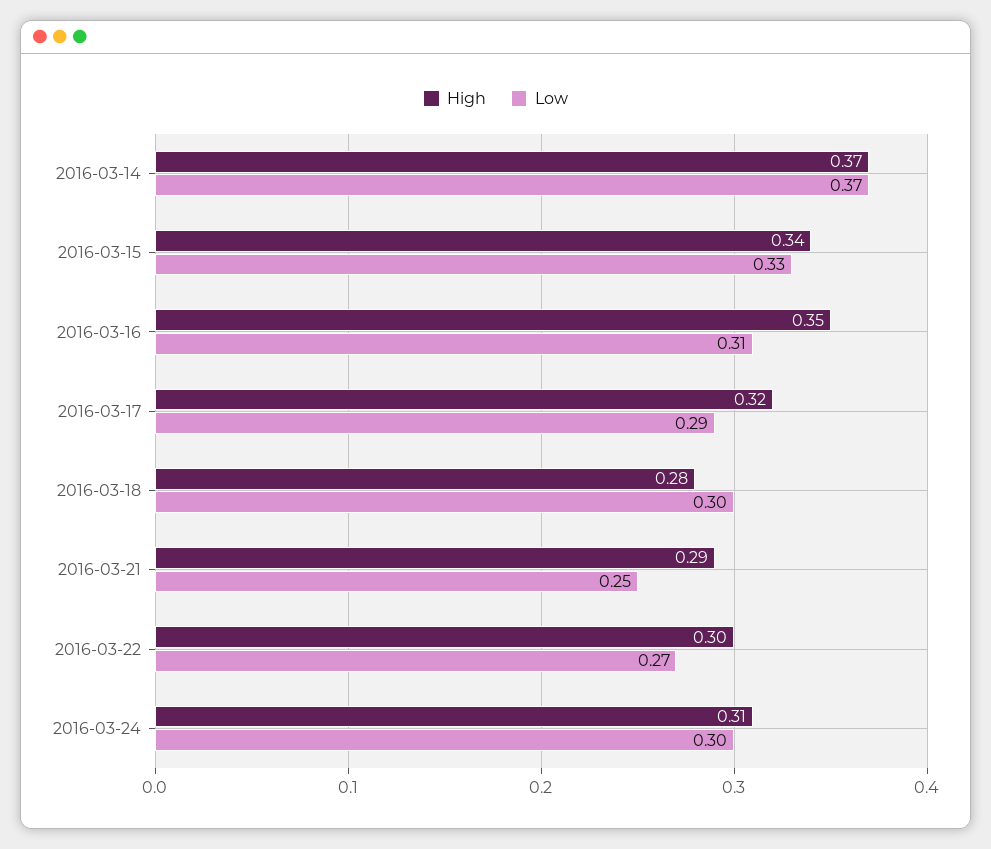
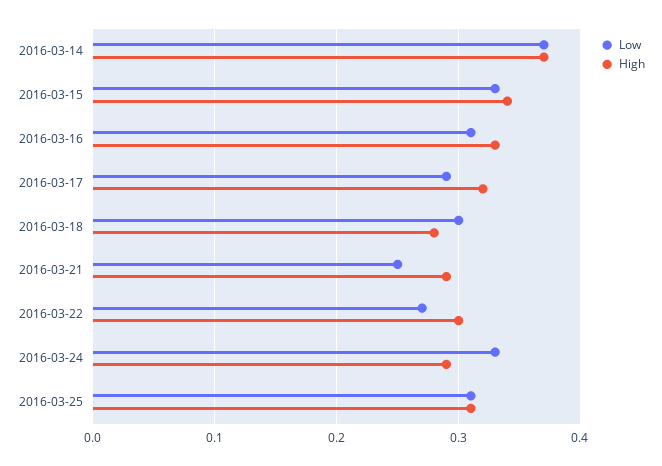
High, 2016-03-16: 0.35 -> 0.33
High, 2016-03-24: 0.31 -> 0.29
Low, 2016-03-24: 0.3 -> 0.33
Low, 2016-03-25: none -> 0.31
High, 2016-03-25: none -> 0.31

